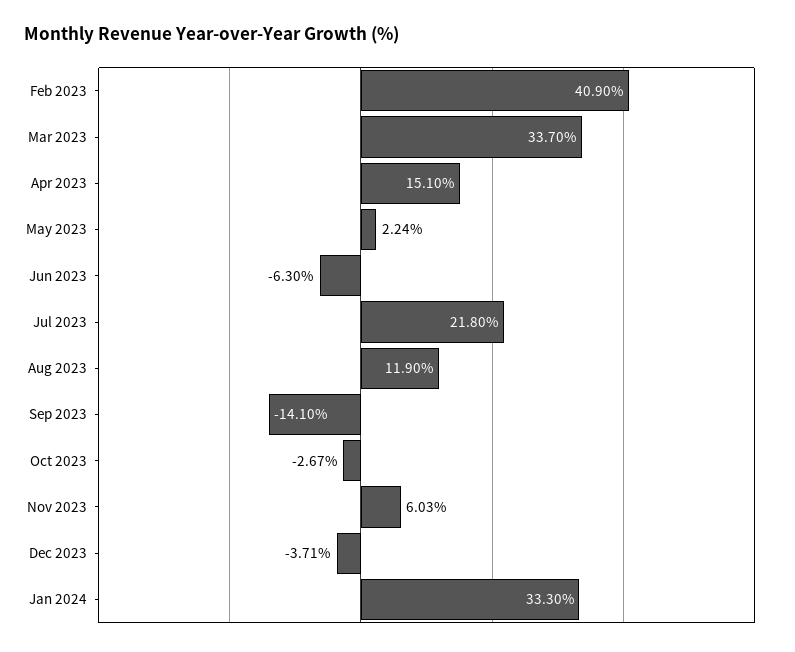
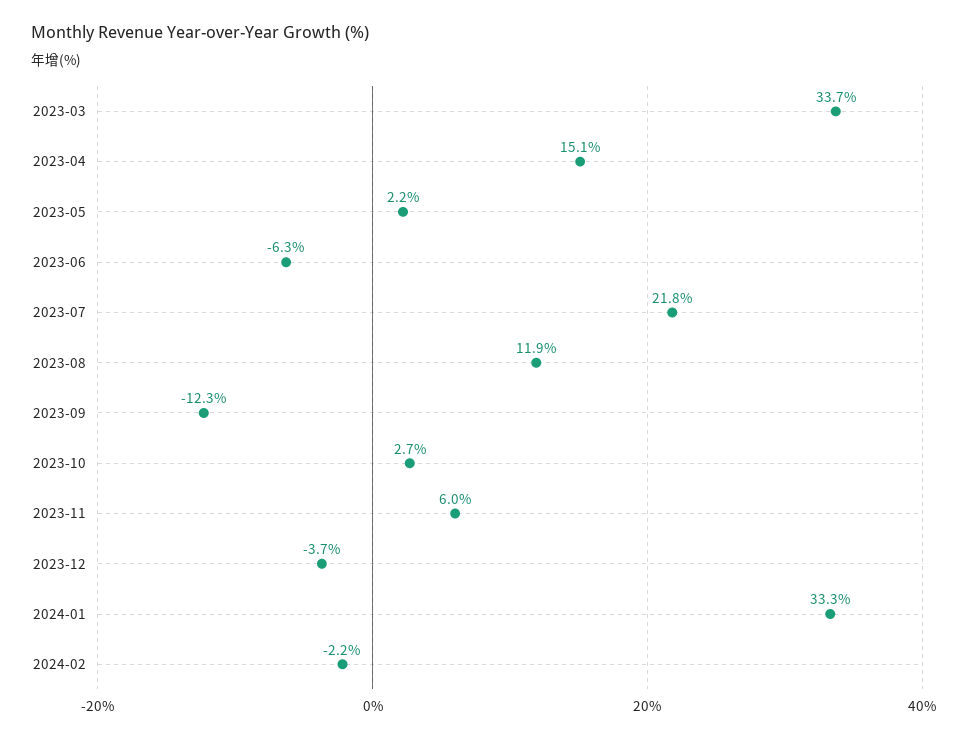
Feb 2023: 40.9 -> none
Sep 2023: -14.1 -> -12.3
Oct 2023: -2.67 -> 2.7
2024-02: none -> -2.2

